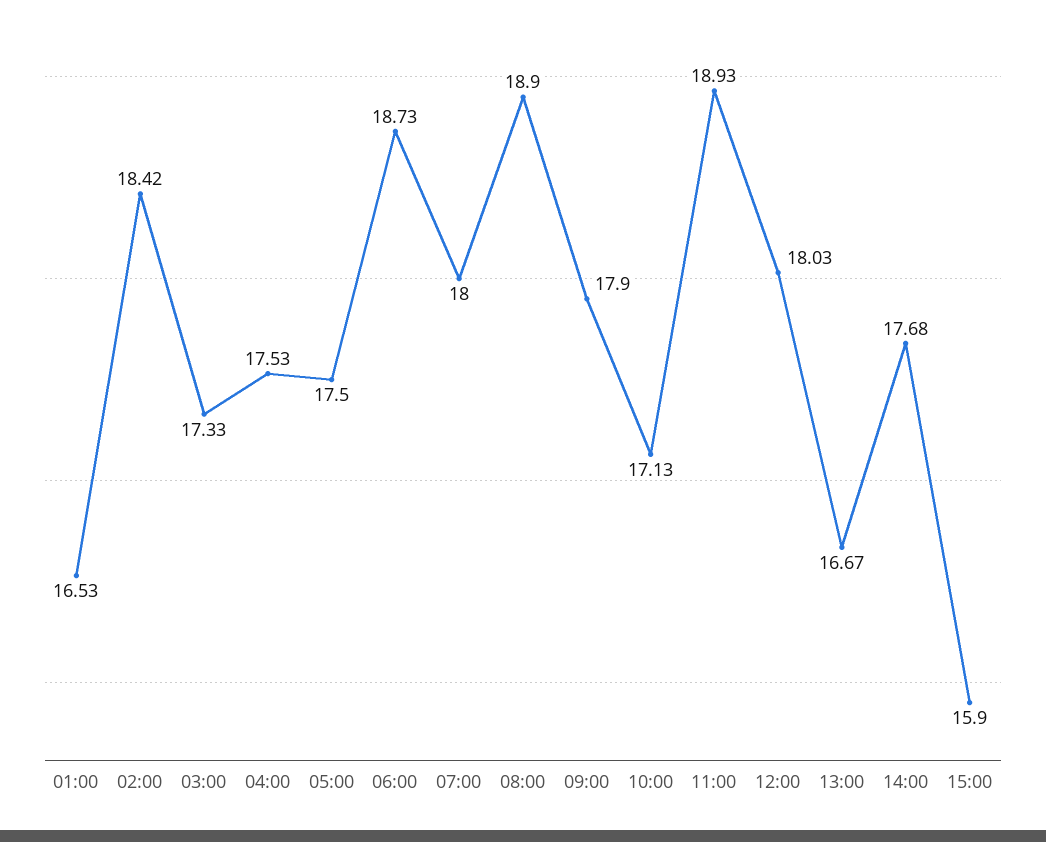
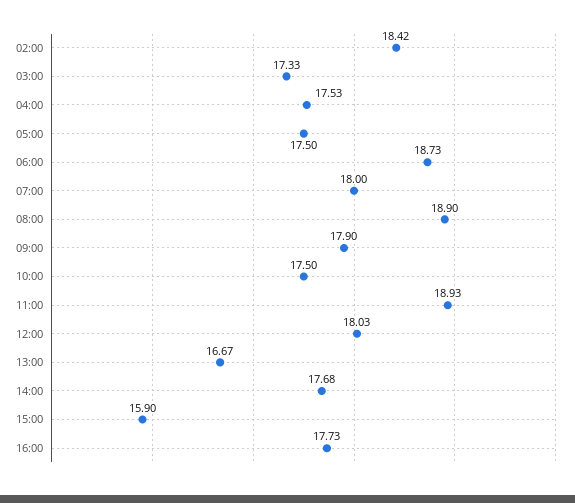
01:00: 16.53 -> none
10:00: 17.13 -> 17.5
16:00: none -> 17.73

